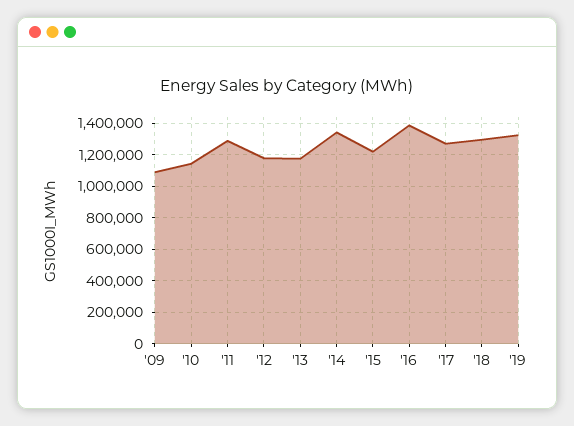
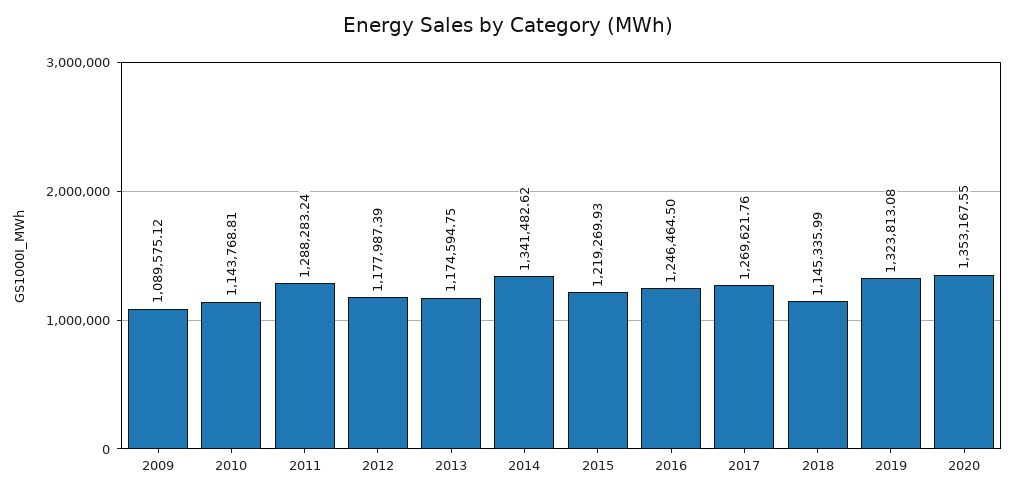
'16: 1400000 -> 1246464.5
'18: 1300000 -> 1145335.99
2020: none -> 1353167.55

